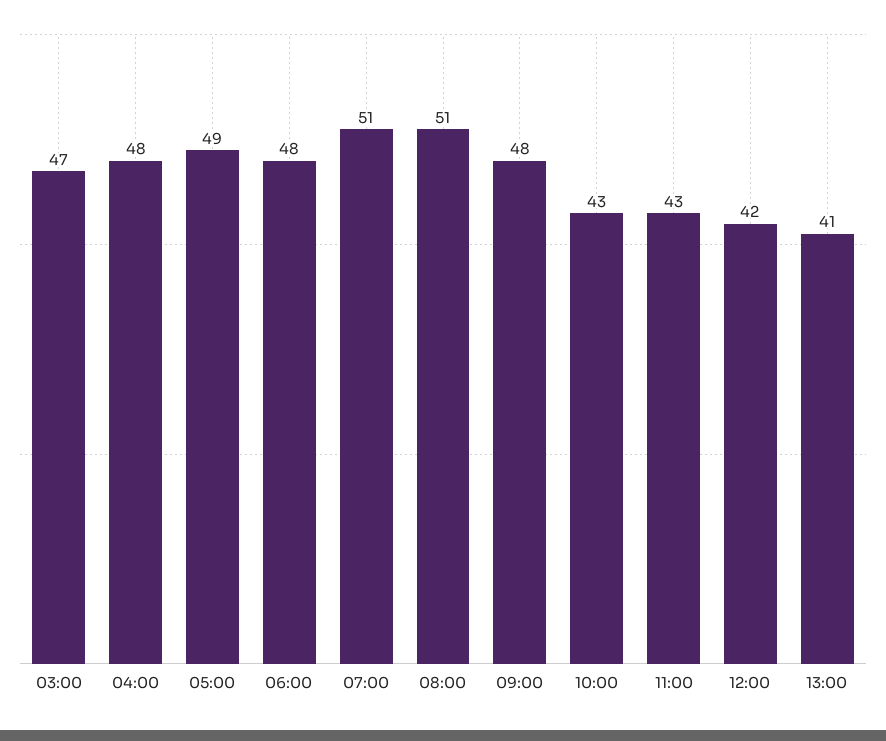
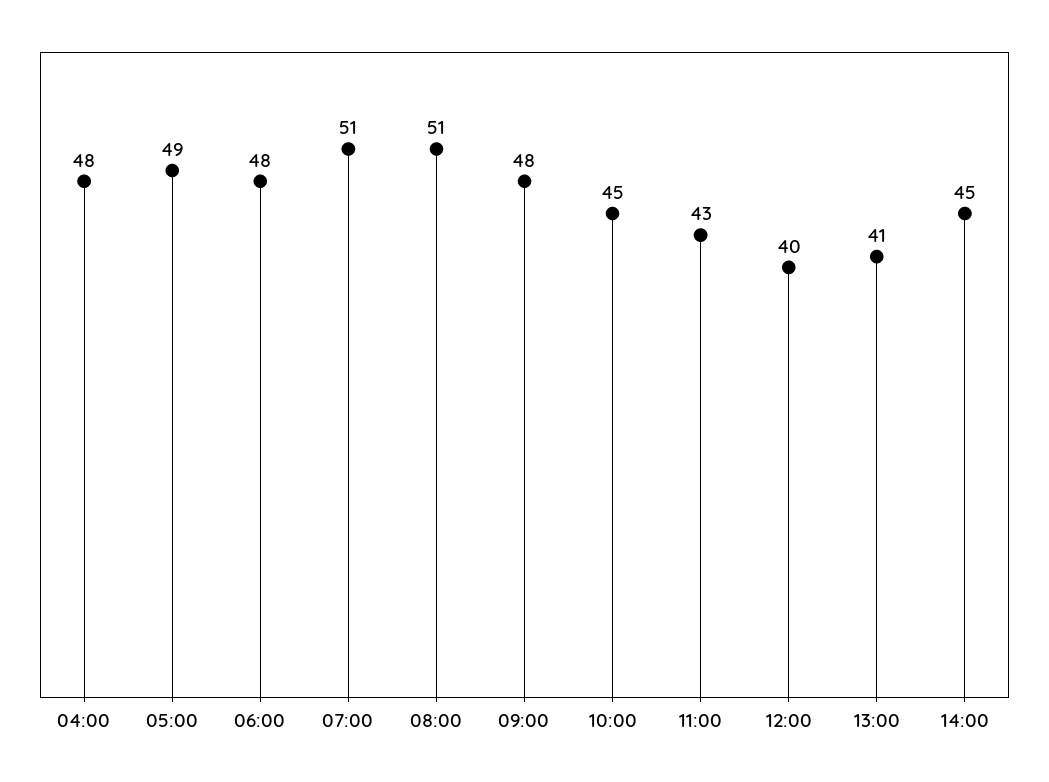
03:00: 47 -> none
10:00: 43 -> 45
12:00: 42 -> 40
14:00: none -> 45

